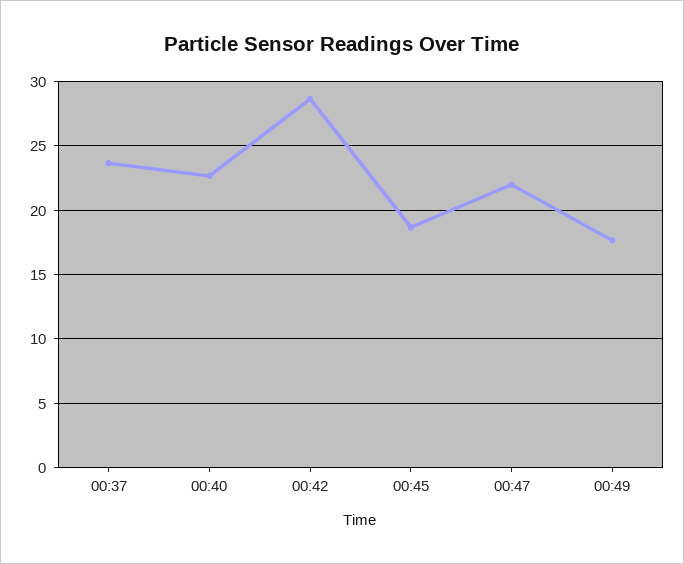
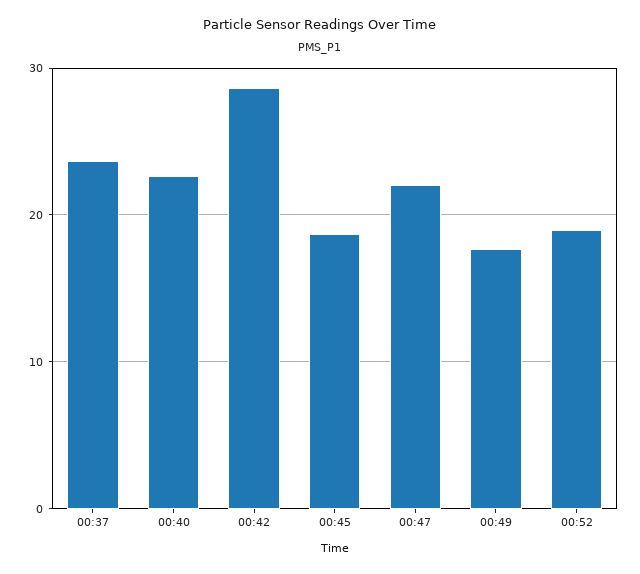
00:52: none -> 19

